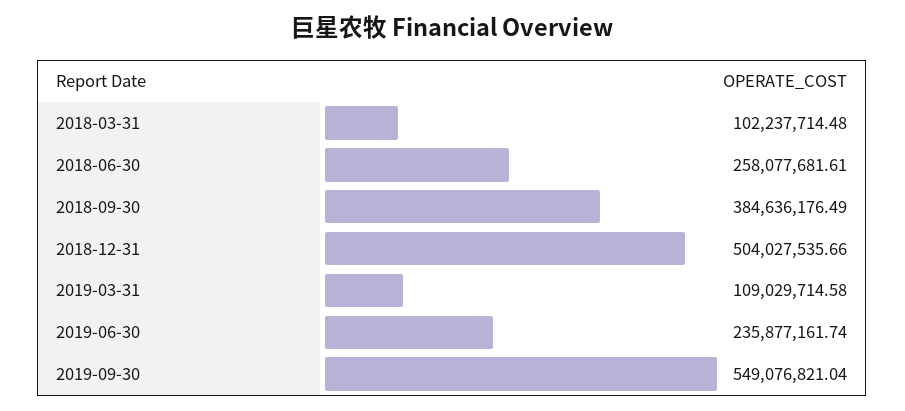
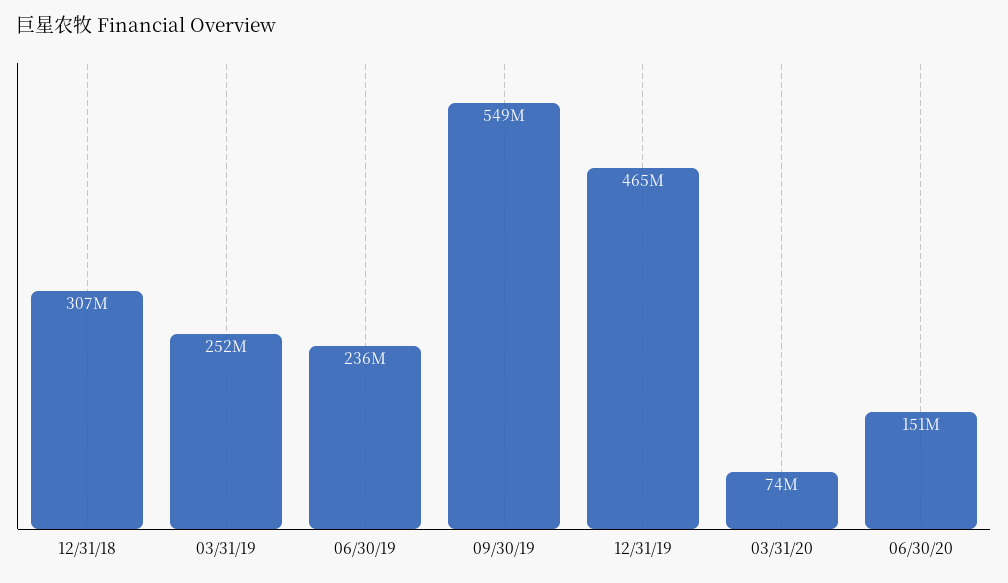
2018-03-31: 102237714.48 -> none
2018-06-30: 258077681.61 -> none
2018-09-30: 384636176.49 -> none
2018-12-31: 504027535.66 -> 307000000
2019-03-31: 109029714.58 -> 252000000
12/31/19: none -> 465000000
03/31/20: none -> 74000000
06/30/20: none -> 151000000

